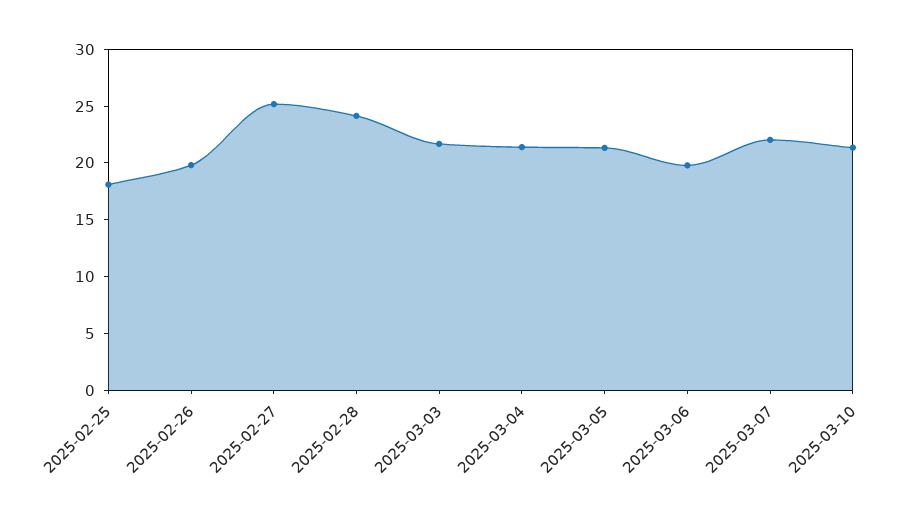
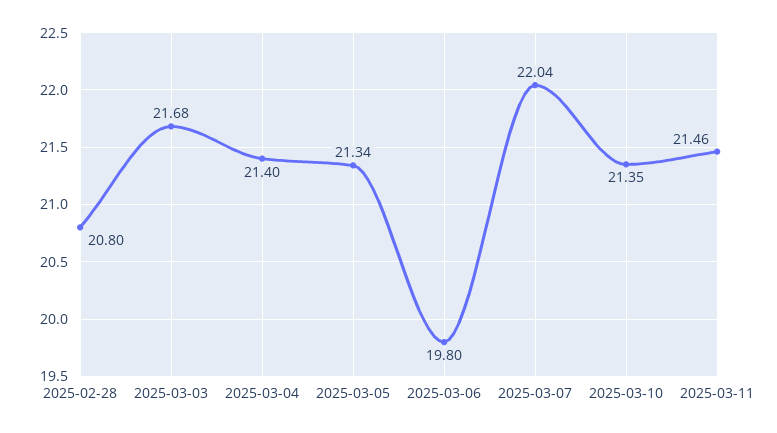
2025-02-25: 18 -> none
2025-02-26: 20 -> none
2025-02-27: 25 -> none
2025-02-28: 24 -> 20.8
2025-03-11: none -> 21.46

